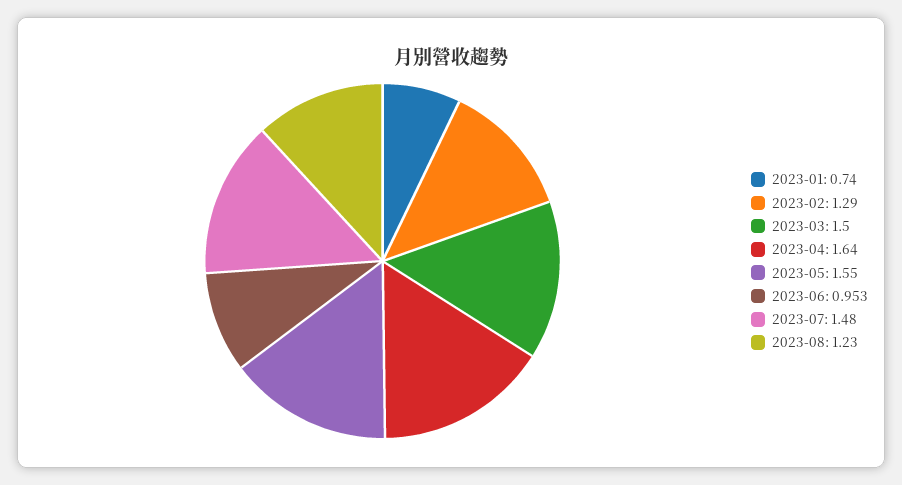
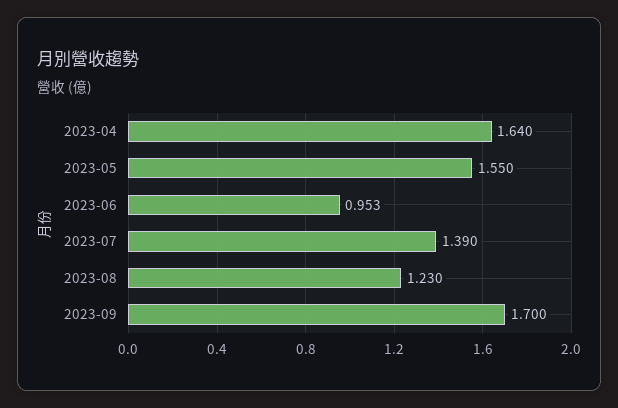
2023-01: 0.74 -> none
2023-02: 1.29 -> none
2023-03: 1.5 -> none
2023-07: 1.48 -> 1.39
2023-09: none -> 1.7

